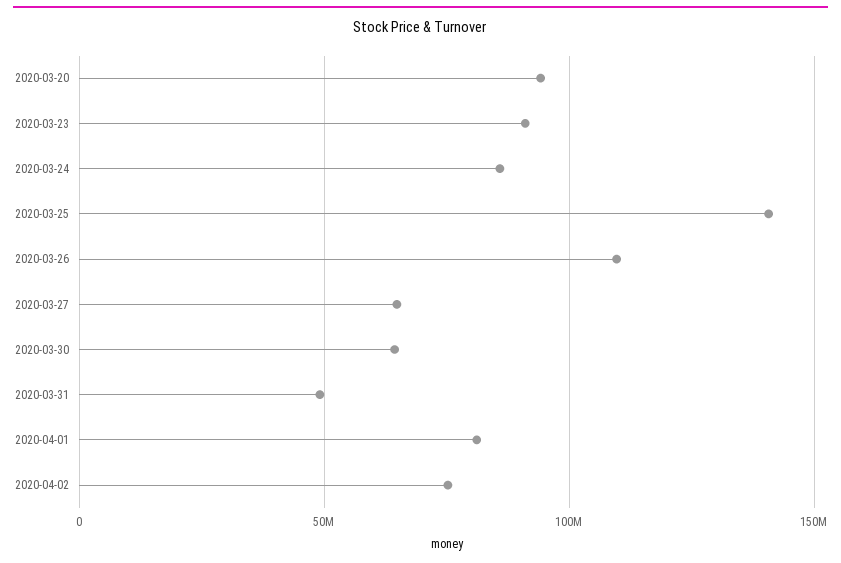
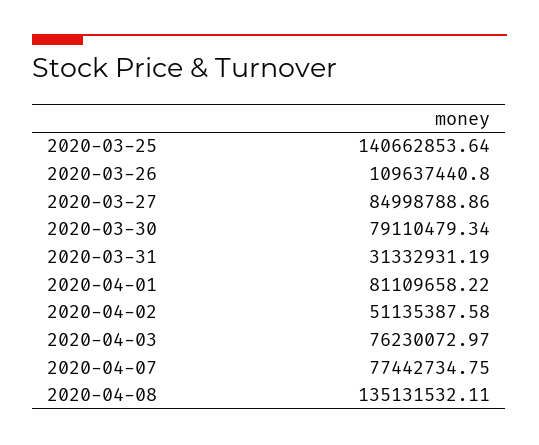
2020-03-20: 95000000 -> none
2020-03-23: 90000000 -> none
2020-03-24: 85000000 -> none
2020-03-27: 65000000 -> 84998788.86
2020-03-30: 65000000 -> 79110479.34
2020-03-31: 50000000 -> 31332931.19
2020-04-02: 75000000 -> 51135387.58
2020-04-03: none -> 76230072.97
2020-04-07: none -> 77442734.75
2020-04-08: none -> 135131532.11

